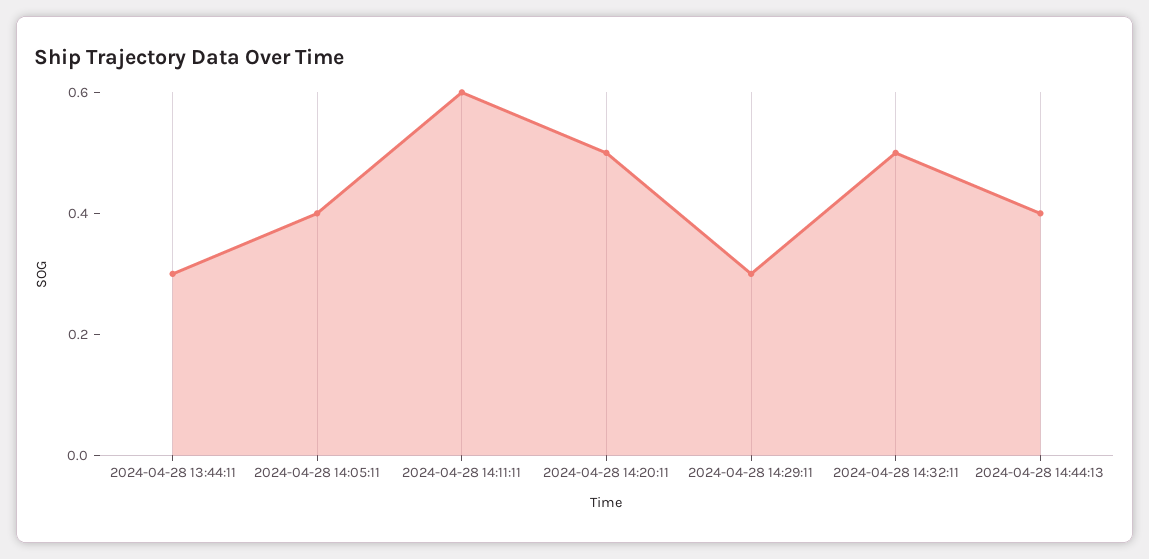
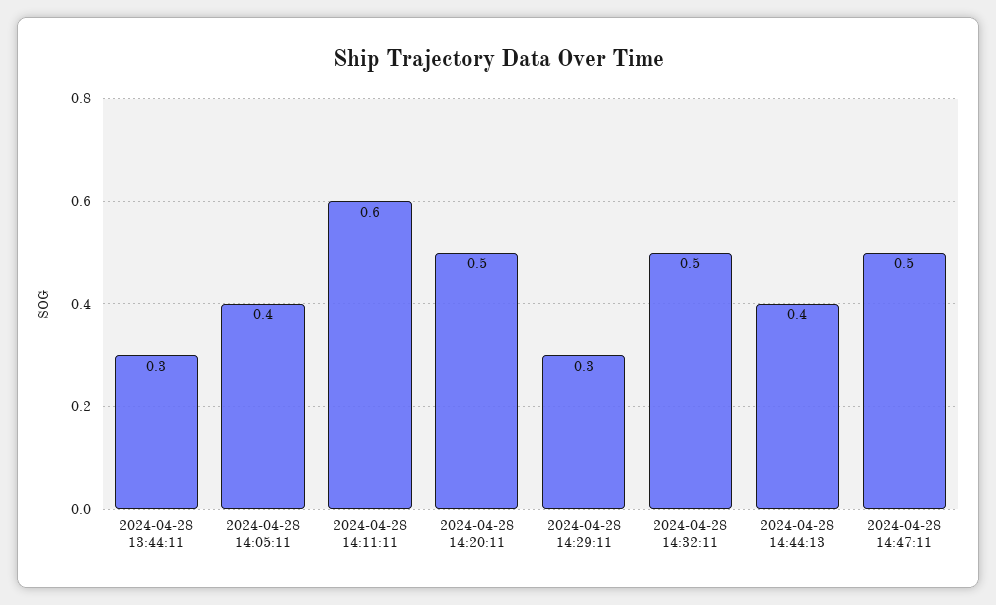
2024-04-28 14:47:11: none -> 0.5

